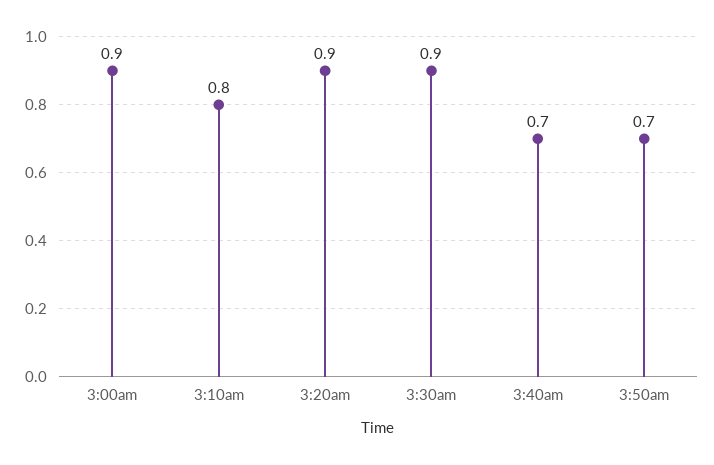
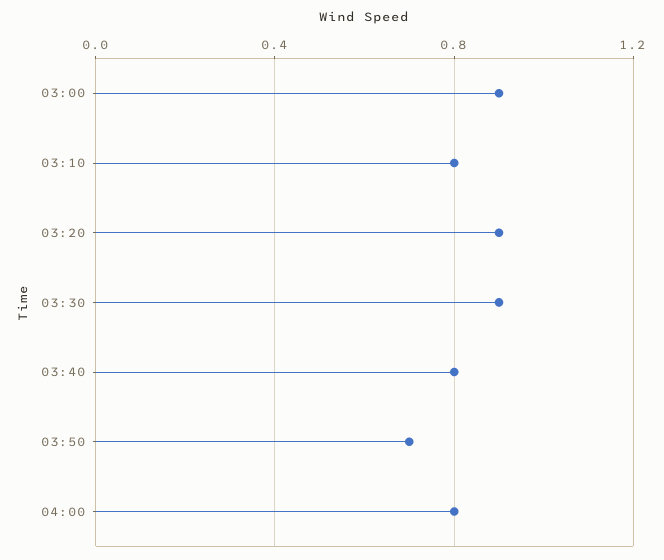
3:40am: 0.7 -> 0.8
04:00: none -> 0.8

